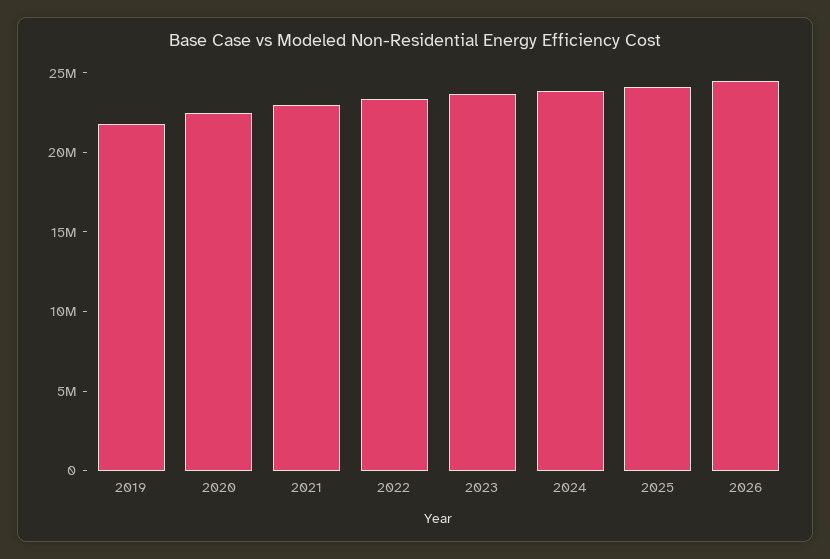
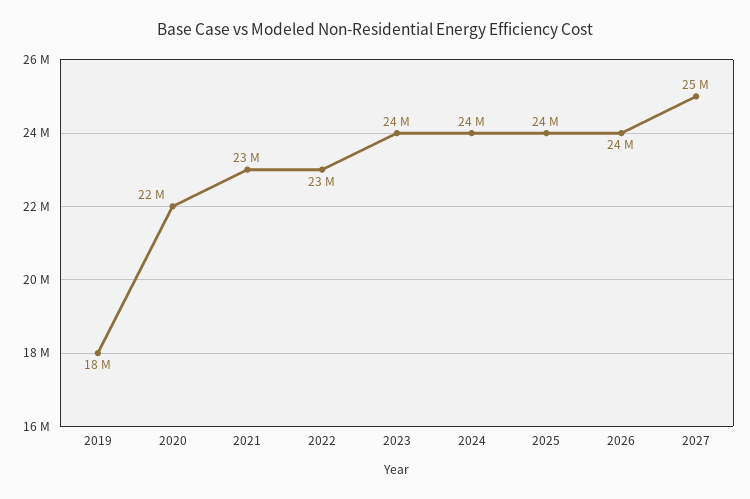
2019: 22000000 -> 18000000
2027: none -> 25000000

